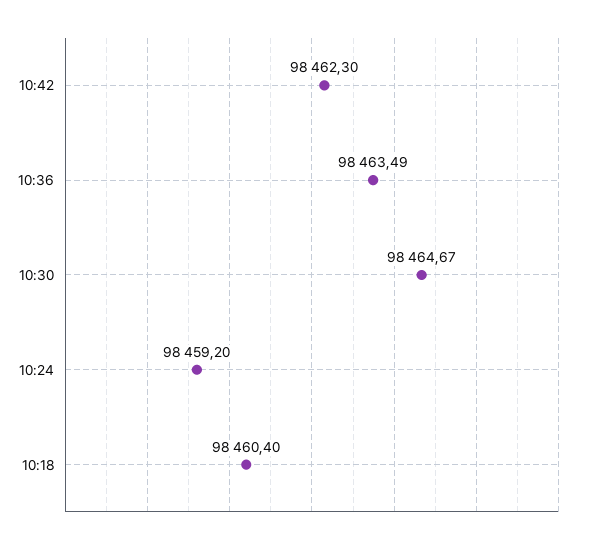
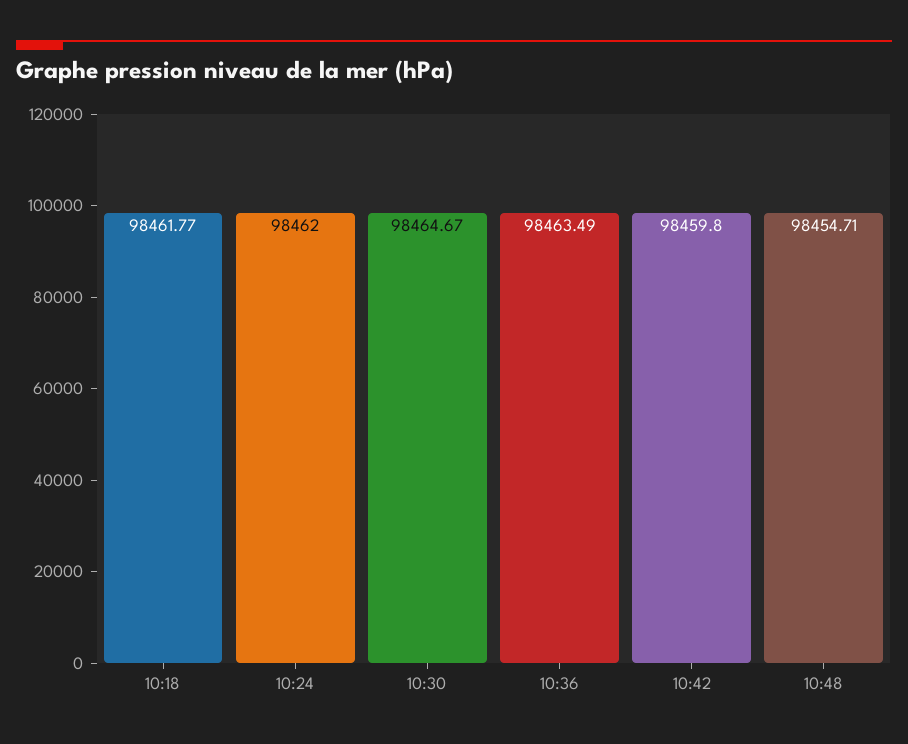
10:42: 98462.3 -> 98459.8
10:24: 98459.2 -> 98462
10:18: 98460.4 -> 98461.77
10:48: none -> 98454.71

